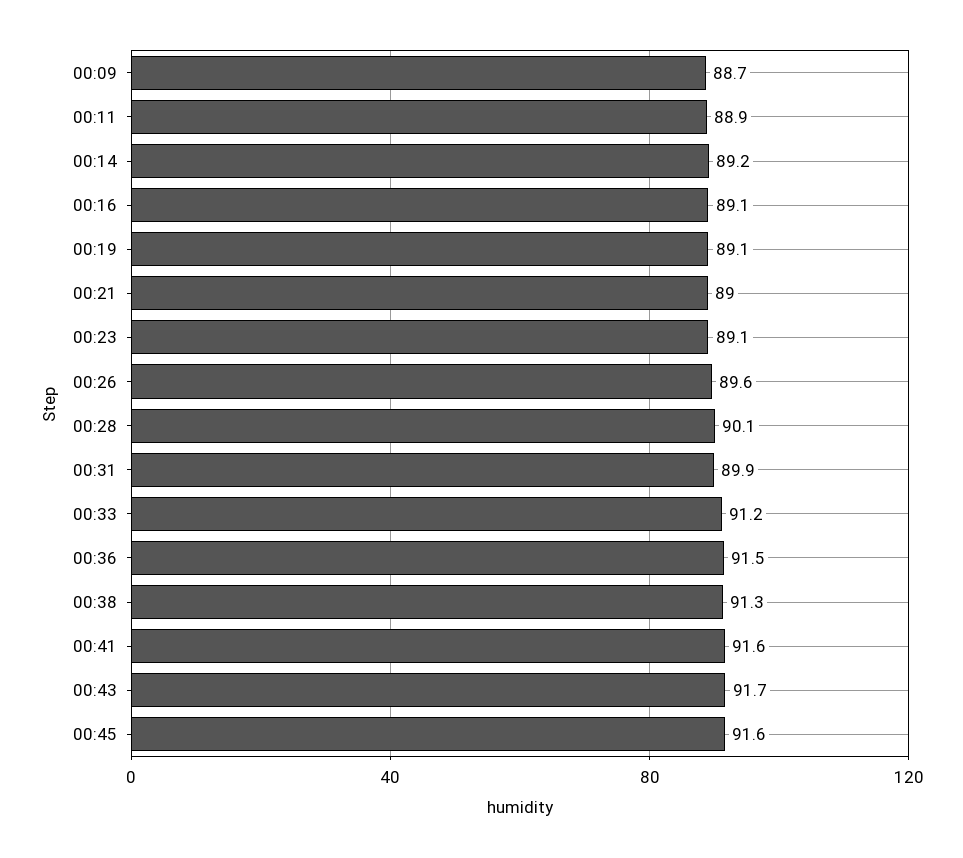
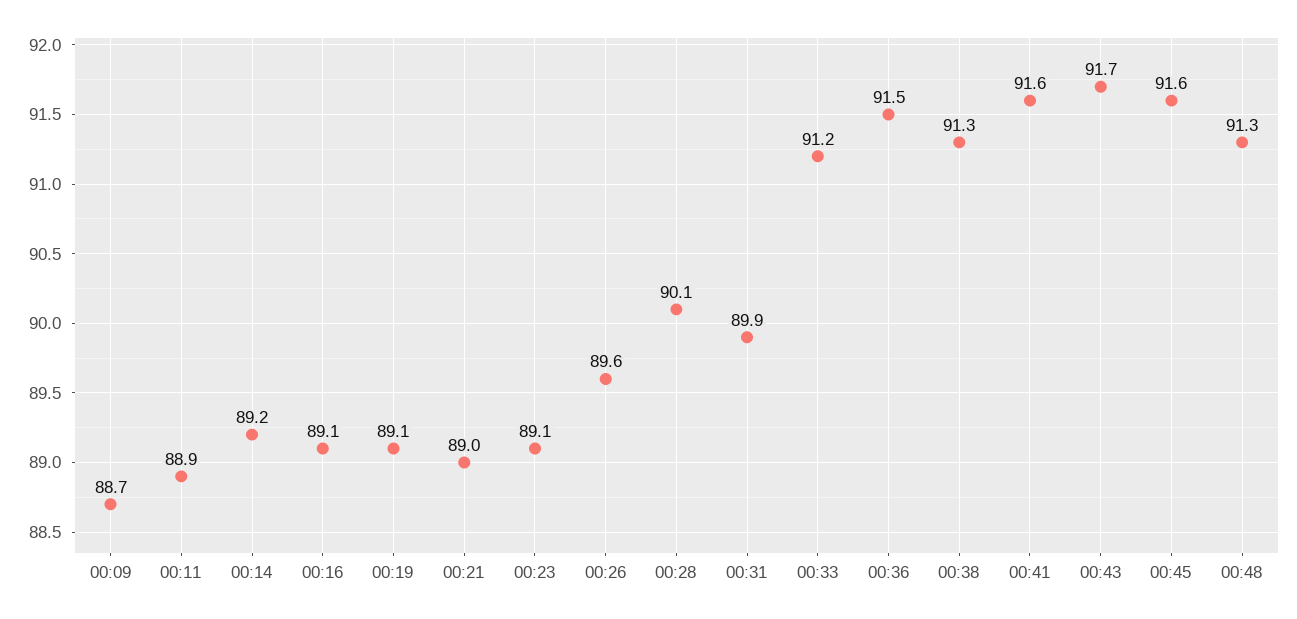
00:48: none -> 91.3

